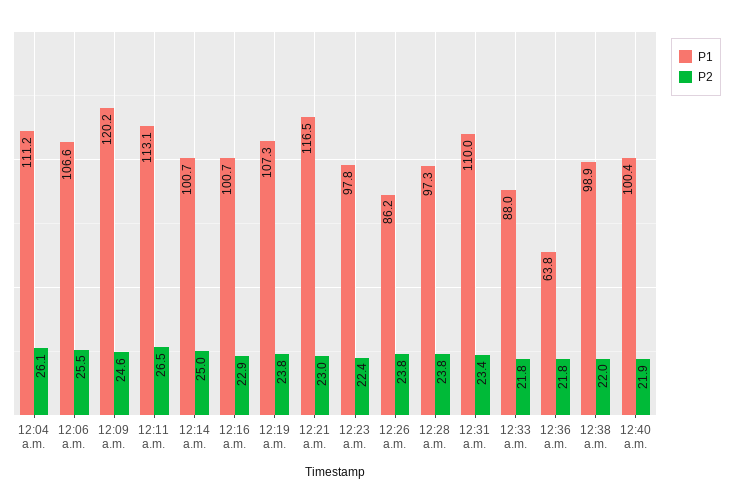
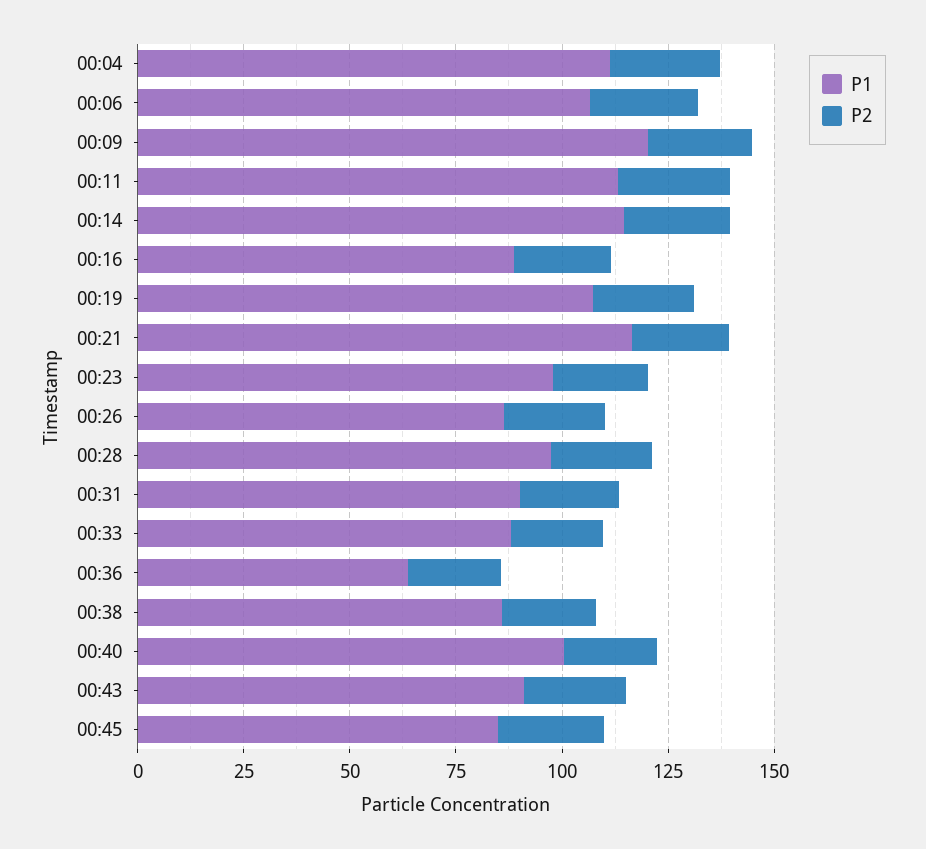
P1, 12:14 a.m.: 100.7 -> 115
P1, 12:16 a.m.: 100.7 -> 90
P1, 12:31 a.m.: 110 -> 90
P1, 12:38 a.m.: 98.9 -> 85
P1, 00:43: none -> 90
P2, 00:43: none -> 25
P1, 00:45: none -> 85
P2, 00:45: none -> 25

